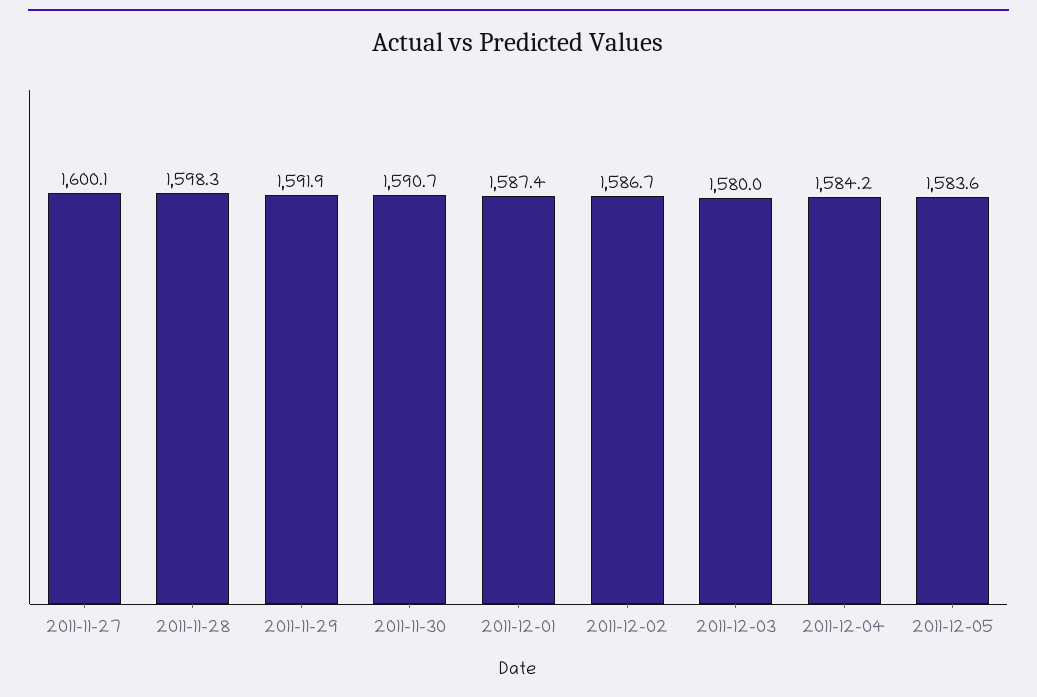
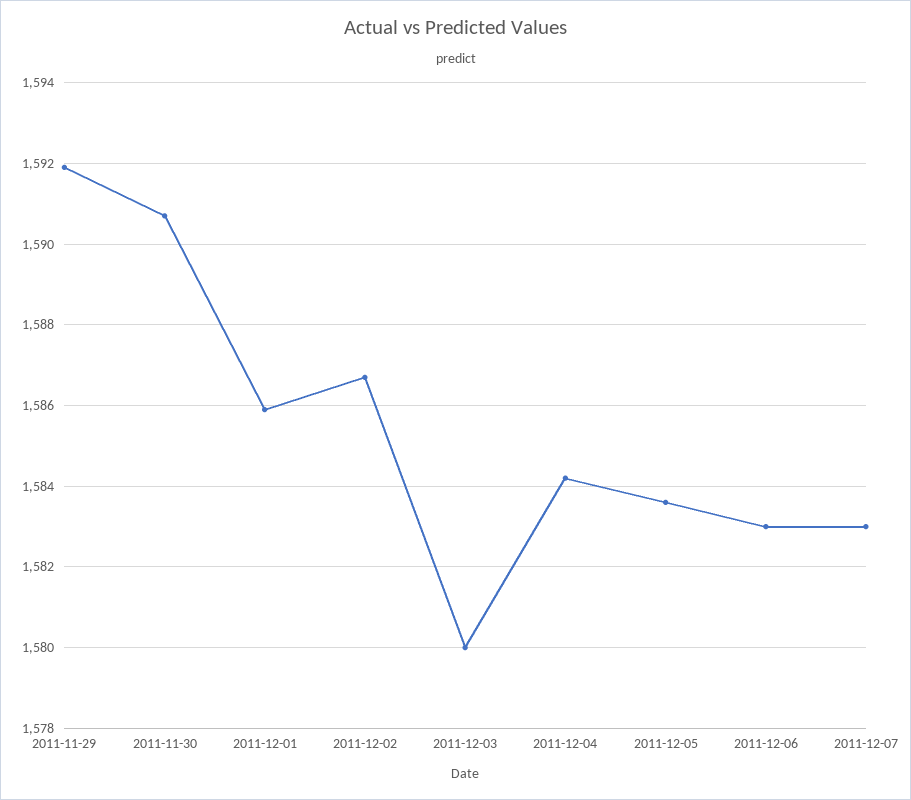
2011-11-27: 1600.1 -> none
2011-11-28: 1598.3 -> none
2011-12-01: 1587.4 -> 1586
2011-12-06: none -> 1583
2011-12-07: none -> 1583

